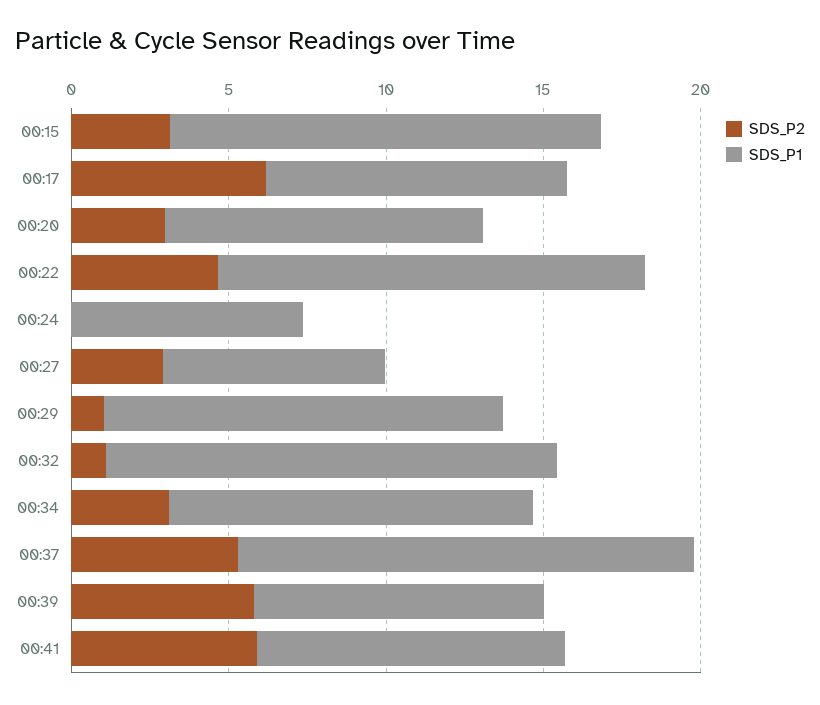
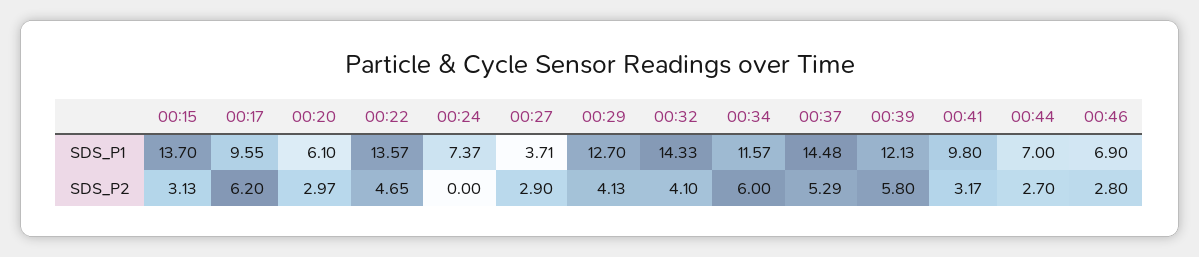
SDS_P1, 00:20: 10 -> 6.1
SDS_P1, 00:27: 7 -> 3.71
SDS_P2, 00:29: 1 -> 4.13
SDS_P2, 00:32: 1 -> 4.1
SDS_P2, 00:34: 3 -> 6
SDS_P1, 00:39: 9 -> 12.13
SDS_P2, 00:41: 6 -> 3.17
SDS_P1, 00:44: none -> 7
SDS_P1, 00:46: none -> 6.9
SDS_P2, 00:44: none -> 2.7
SDS_P2, 00:46: none -> 2.8

